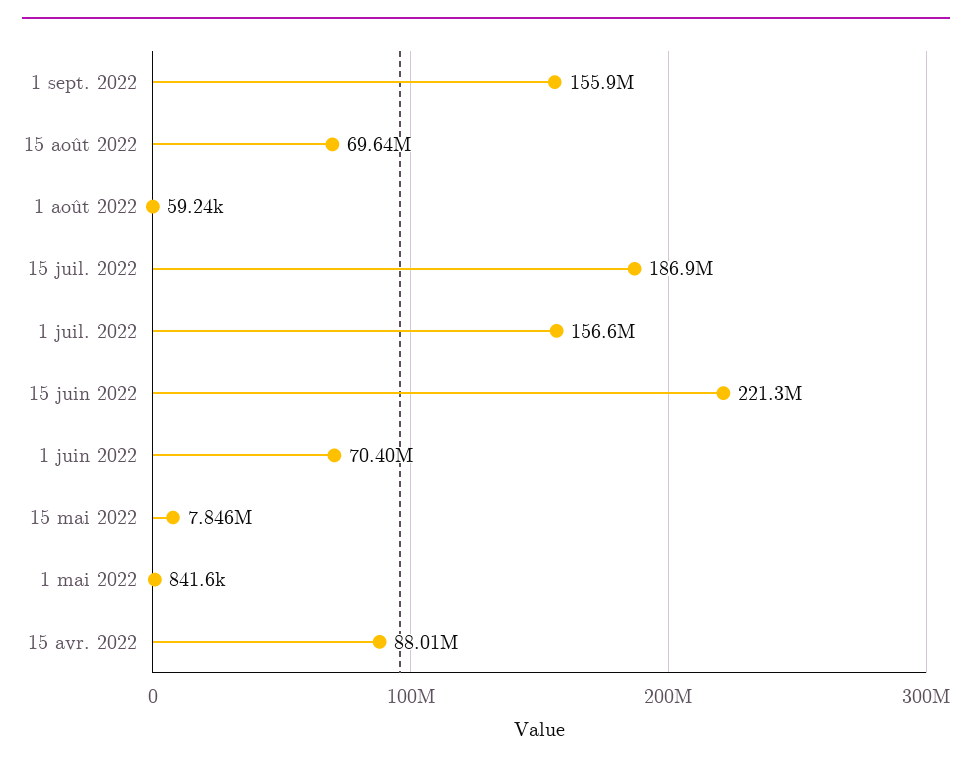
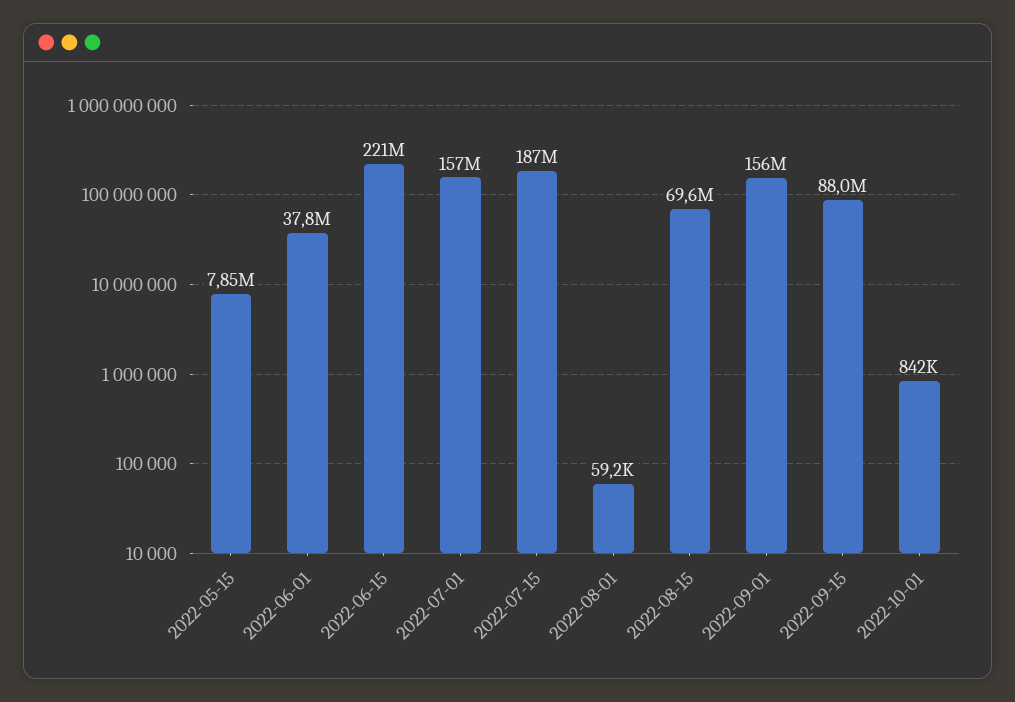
1 juin 2022: 70400000 -> 37800000
1 mai 2022: 841600 -> none
15 avr. 2022: 88010000 -> none
2022-09-15: none -> 88000000
2022-10-01: none -> 842000

